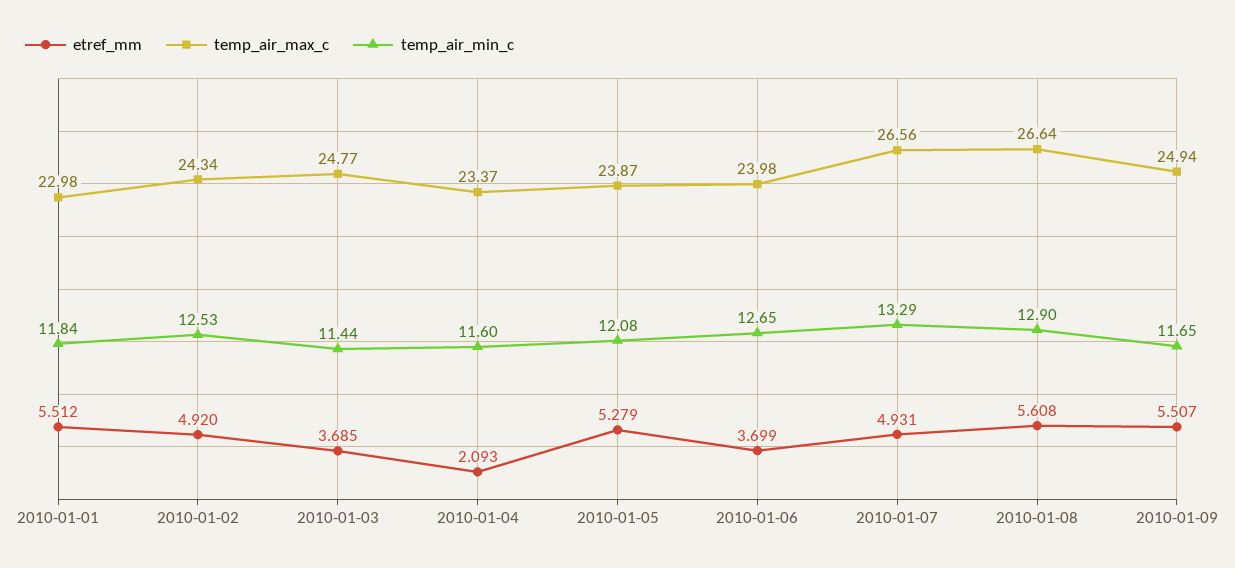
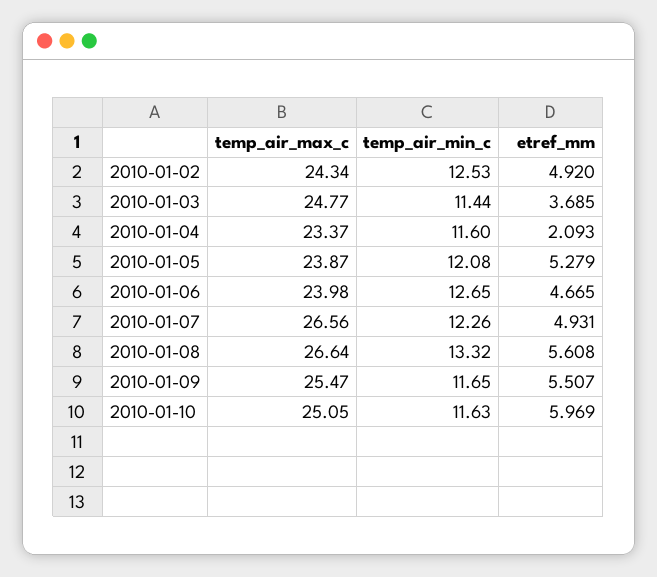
etref_mm, 2010-01-01: 5.512 -> none
temp_air_max_c, 2010-01-01: 22.98 -> none
temp_air_min_c, 2010-01-01: 11.84 -> none
etref_mm, 2010-01-06: 3.699 -> 4.665
temp_air_min_c, 2010-01-07: 13.29 -> 12.26
temp_air_min_c, 2010-01-08: 12.9 -> 13.32
temp_air_max_c, 2010-01-09: 24.94 -> 25.47
temp_air_max_c, 2010-01-10: none -> 25.05
temp_air_min_c, 2010-01-10: none -> 11.63
etref_mm, 2010-01-10: none -> 5.969

